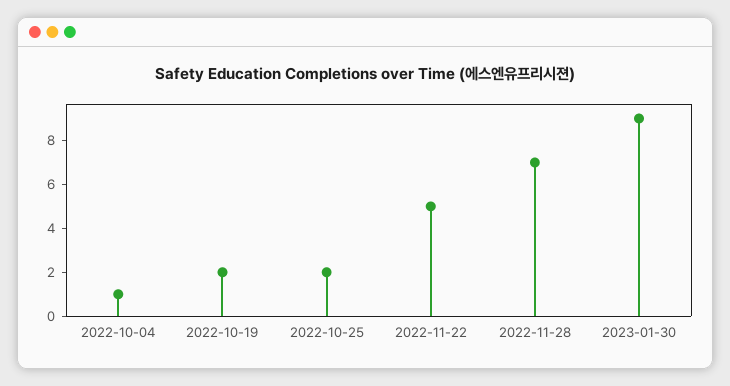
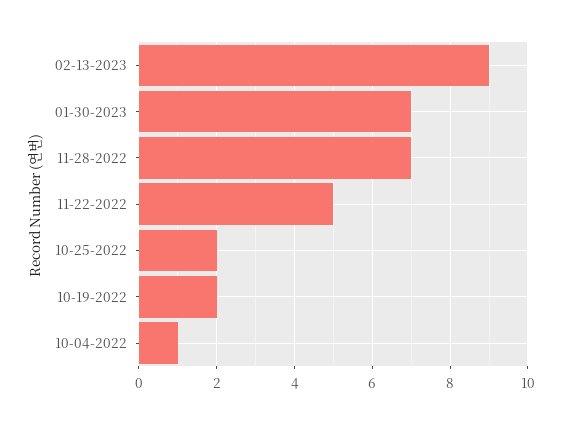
2023-01-30: 9 -> 7
02-13-2023: none -> 9

